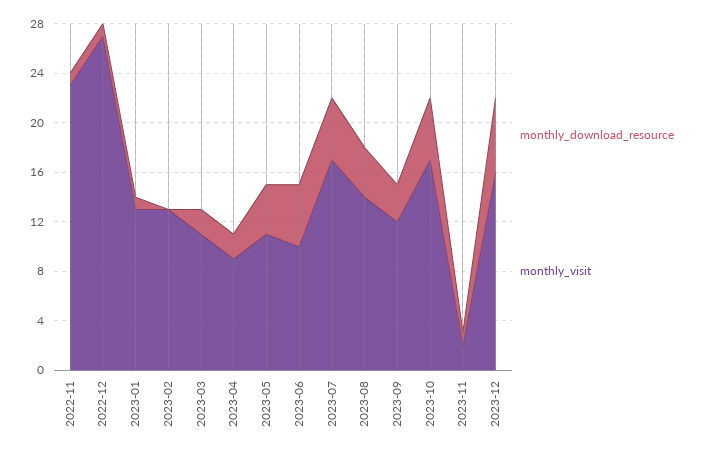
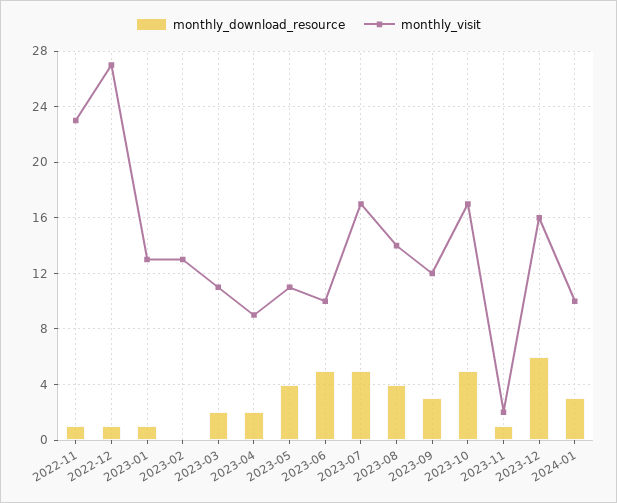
monthly_download_resource, 2024-01: none -> 3
monthly_visit, 2024-01: none -> 10

